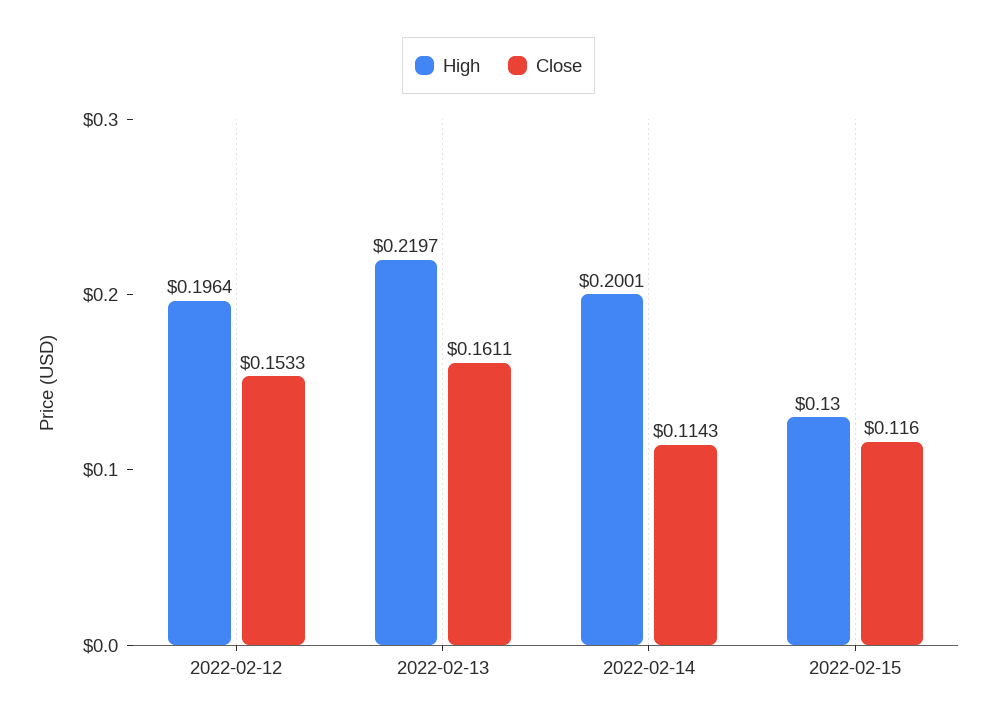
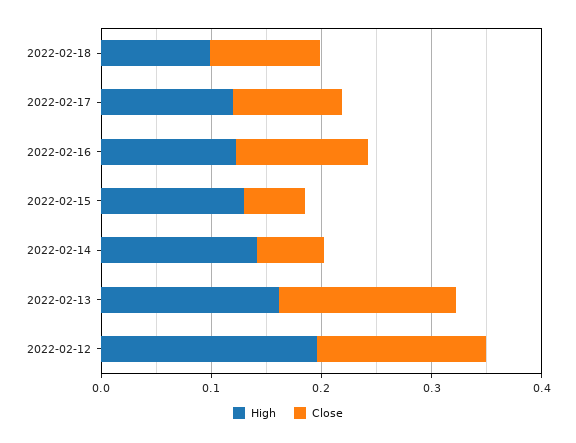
High, 2022-02-13: 0.2197 -> 0.16
High, 2022-02-14: 0.2001 -> 0.14
Close, 2022-02-14: 0.1143 -> 0.06
Close, 2022-02-15: 0.116 -> 0.06
High, 2022-02-18: none -> 0.1
Close, 2022-02-18: none -> 0.1
High, 2022-02-17: none -> 0.12
Close, 2022-02-17: none -> 0.1
High, 2022-02-16: none -> 0.12
Close, 2022-02-16: none -> 0.12

